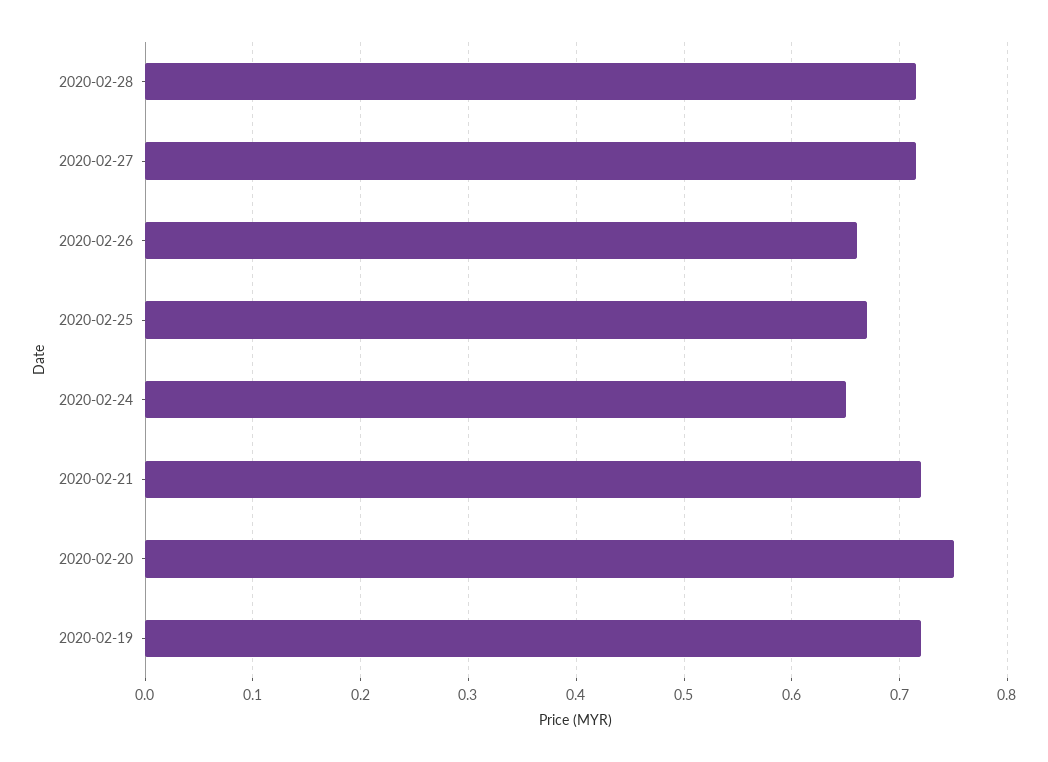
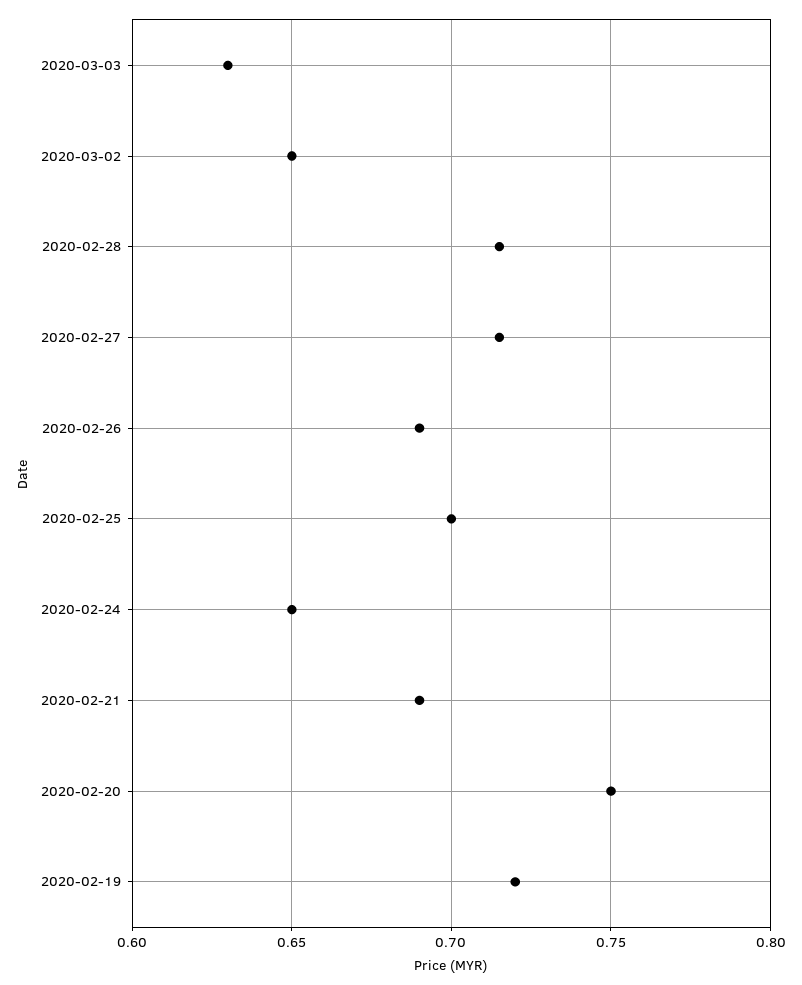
2020-02-26: 0.66 -> 0.69
2020-02-25: 0.67 -> 0.7
2020-02-21: 0.72 -> 0.69
2020-03-03: none -> 0.63
2020-03-02: none -> 0.65

